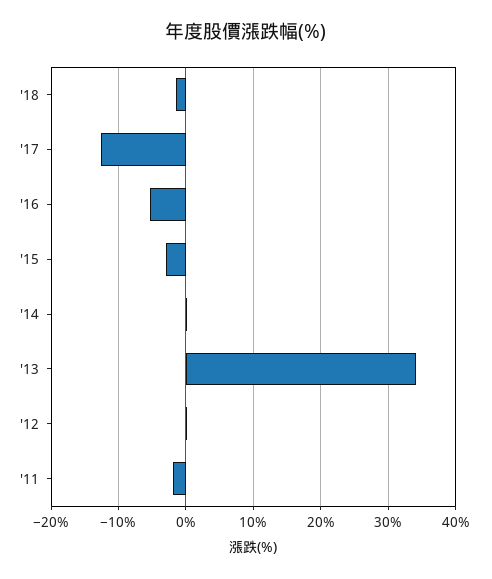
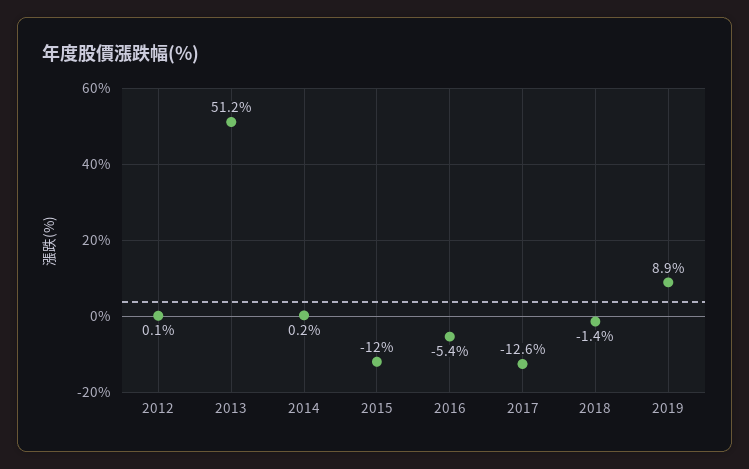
'15: -3 -> -12
'13: 34 -> 51.2
'11: -2 -> none
2019: none -> 8.9

